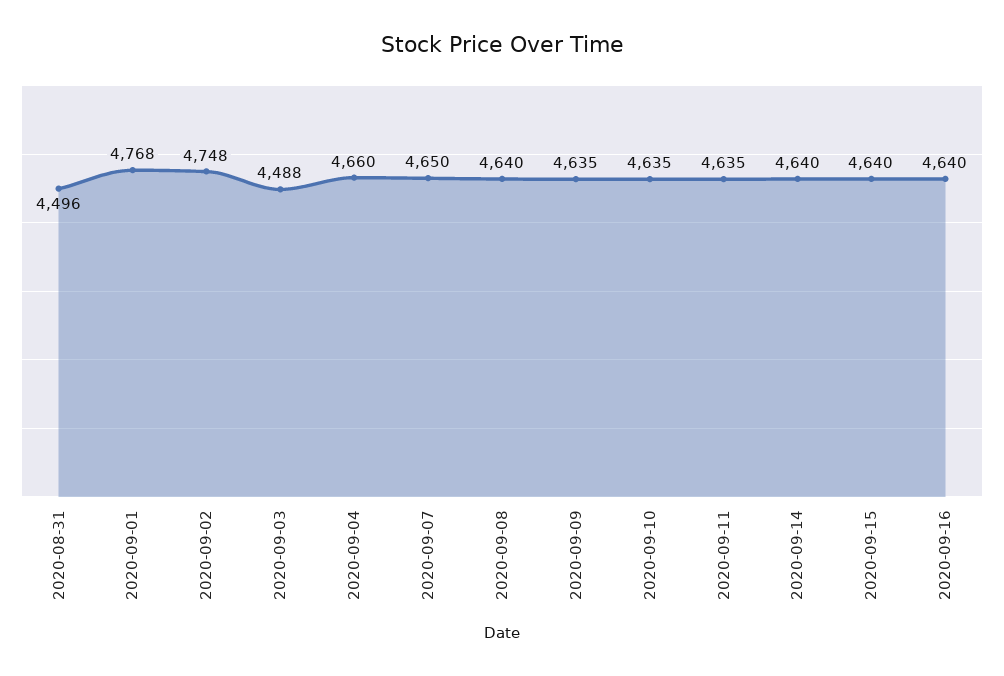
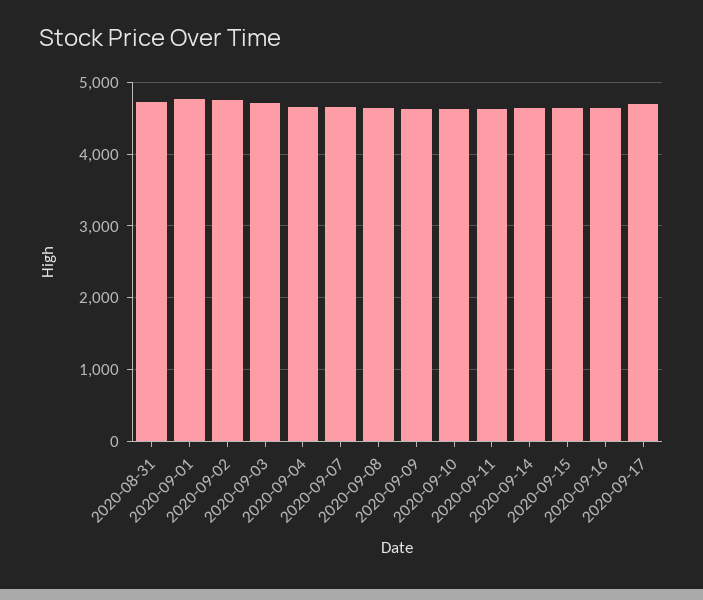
2020-08-31: 4496 -> 4700
2020-09-03: 4488 -> 4700
2020-09-17: none -> 4700

